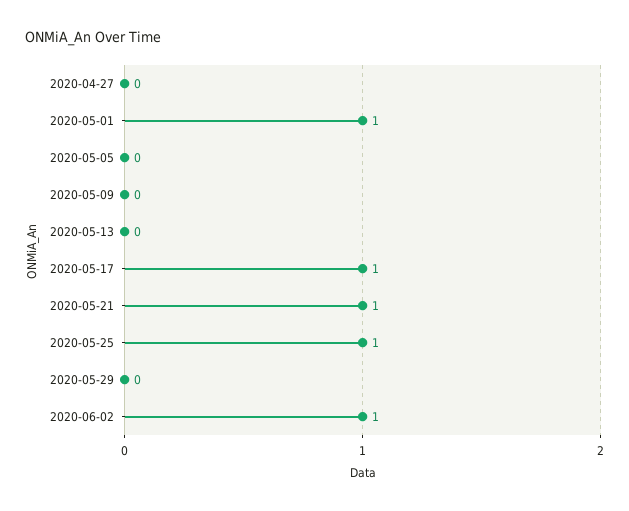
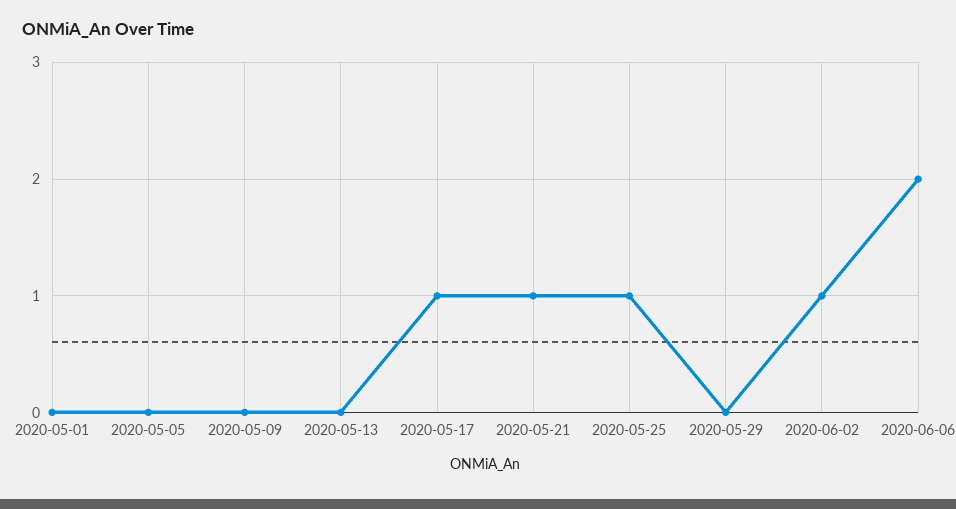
2020-04-27: 0 -> none
2020-05-01: 1 -> 0
2020-06-06: none -> 2

